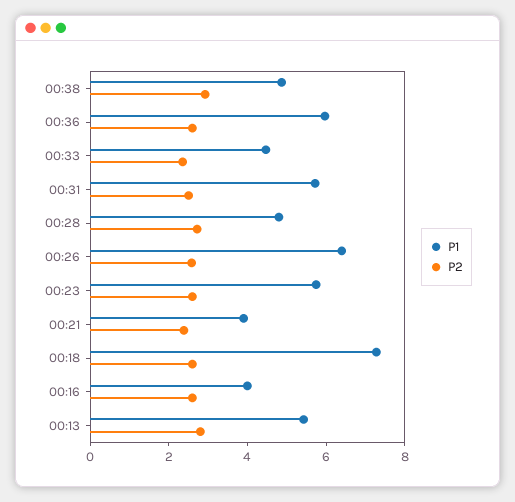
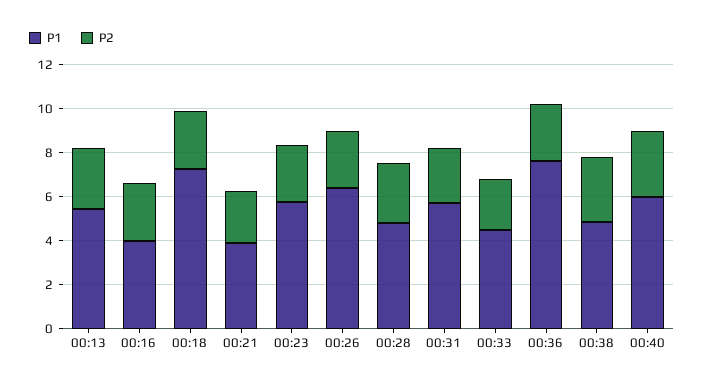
P1, 00:36: 6 -> 7.5
P1, 00:40: none -> 6
P2, 00:40: none -> 3

